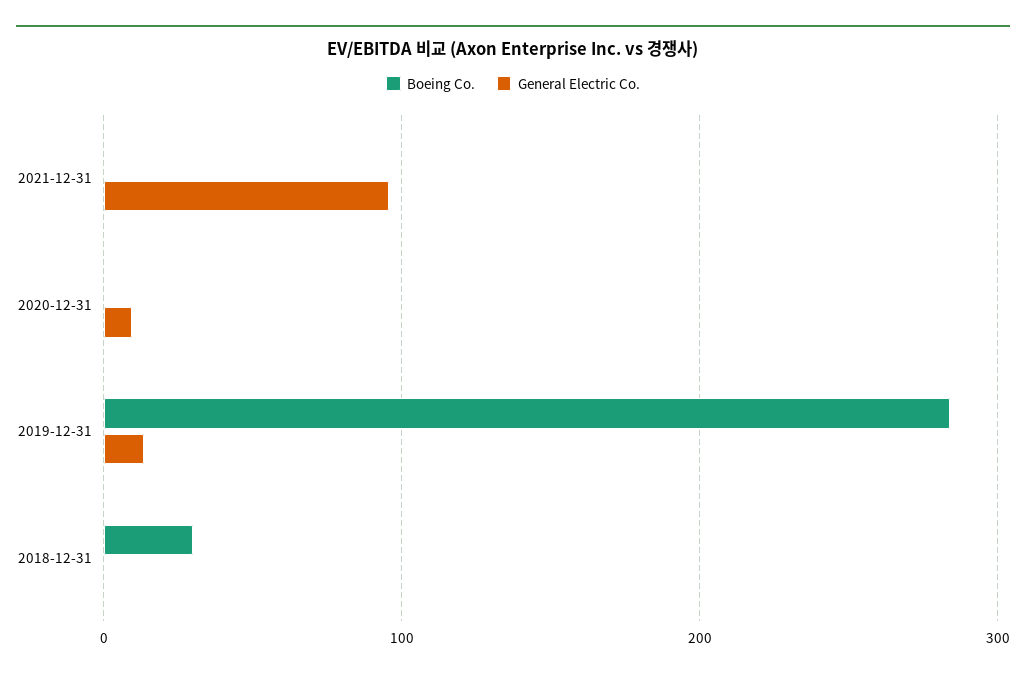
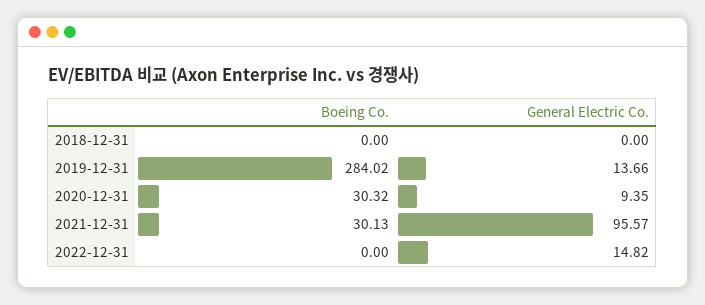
Boeing Co., 2021-12-31: 0 -> 30.13
Boeing Co., 2020-12-31: 0 -> 30.32
Boeing Co., 2018-12-31: 30 -> 0
Boeing Co., 2022-12-31: none -> 0
General Electric Co., 2022-12-31: none -> 14.82

